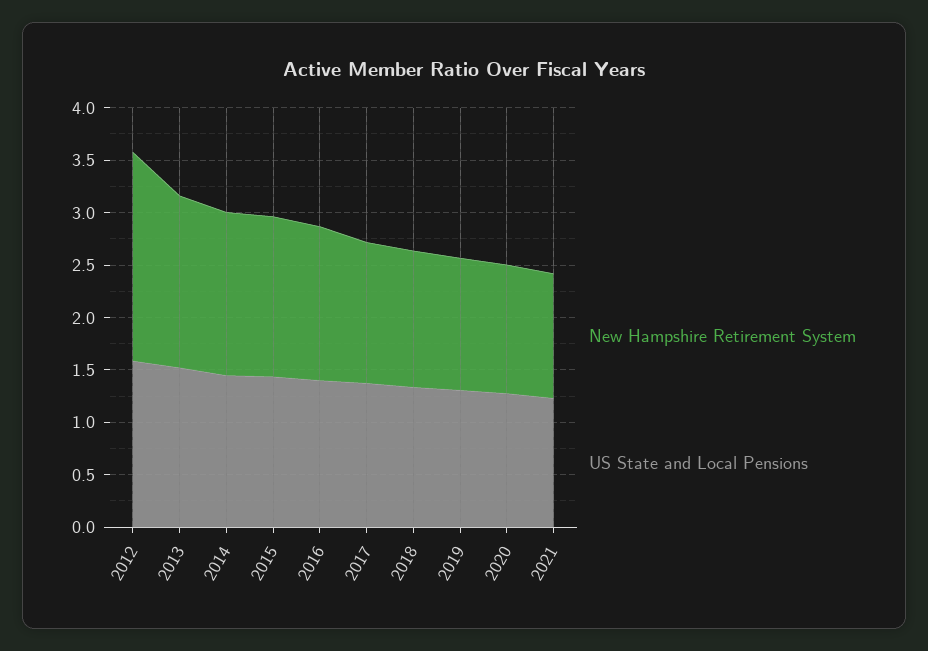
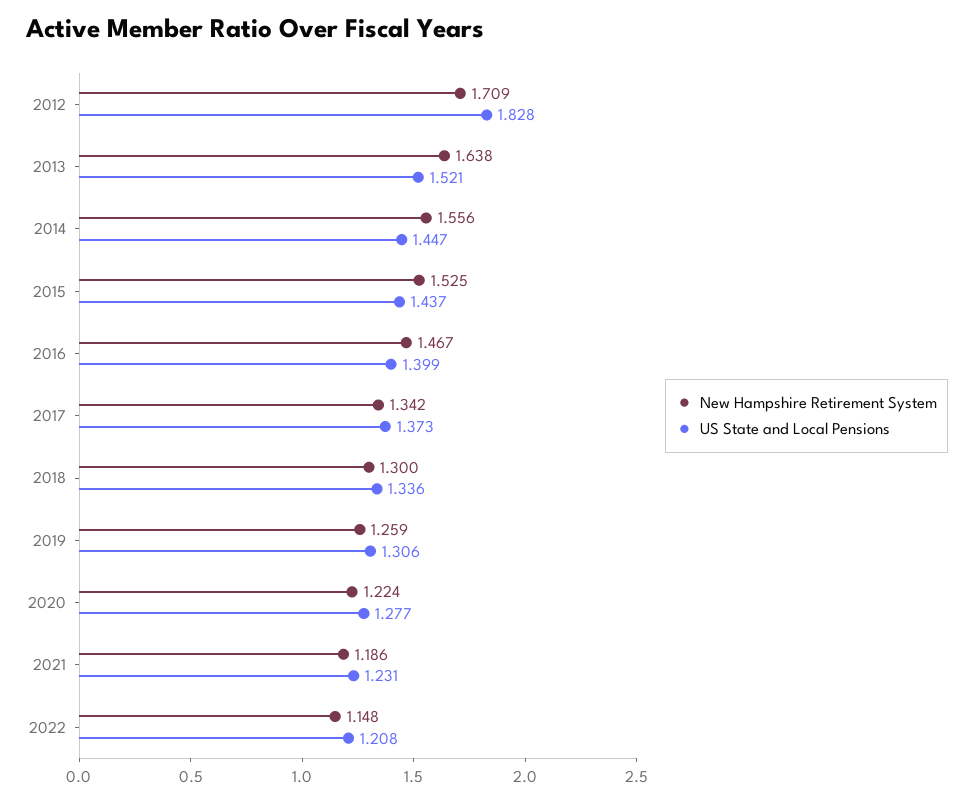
New Hampshire Retirement System, 2012: 2 -> 1.709
US State and Local Pensions, 2012: 1.6 -> 1.828
New Hampshire Retirement System, 2022: none -> 1.148
US State and Local Pensions, 2022: none -> 1.208

